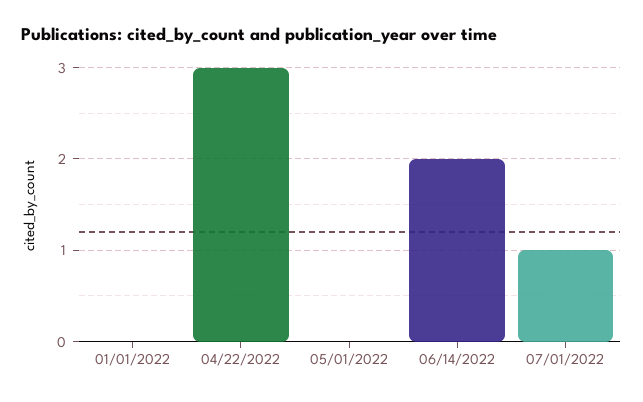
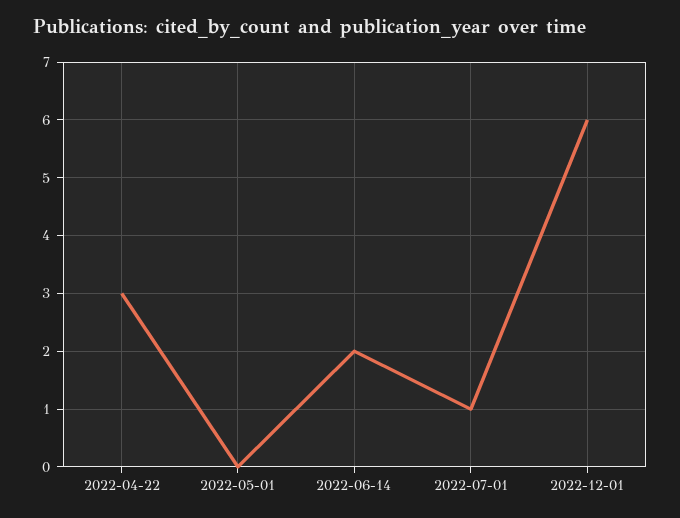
01/01/2022: 0 -> none
2022-12-01: none -> 6

